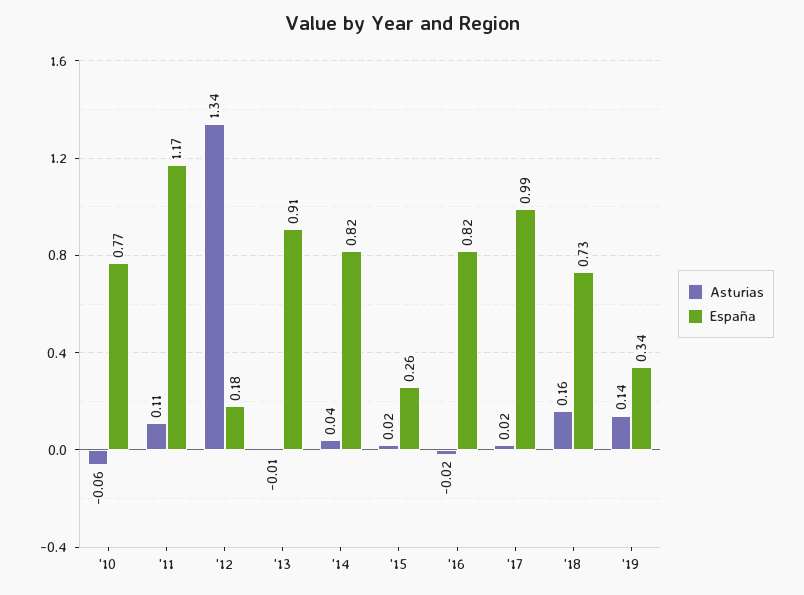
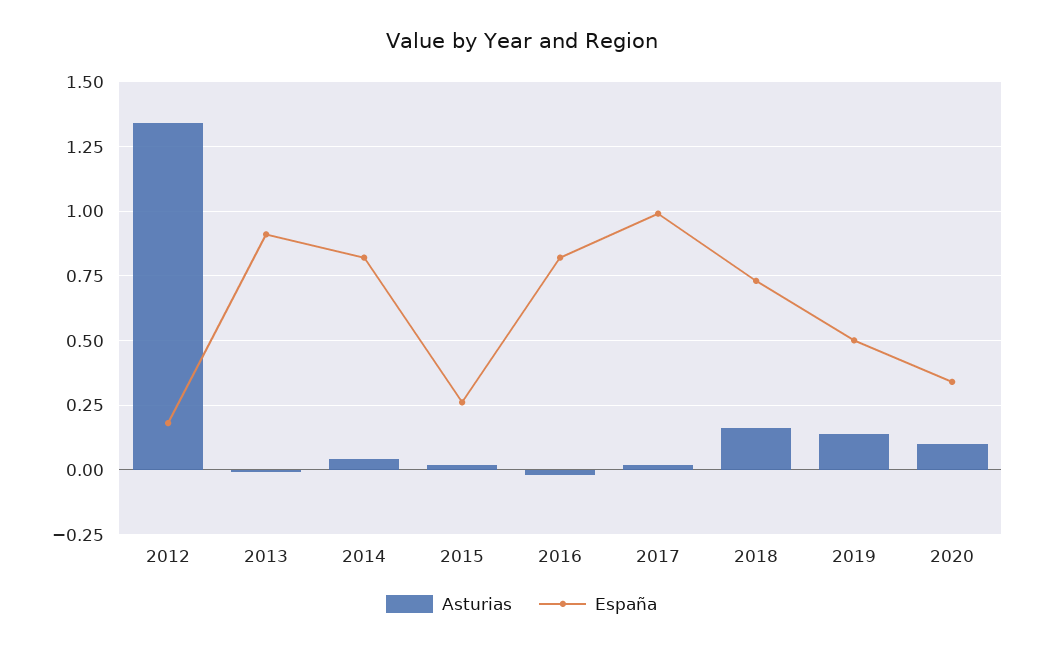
Asturias, '10: -0.06 -> none
España, '10: 0.77 -> none
Asturias, '11: 0.11 -> none
España, '11: 1.17 -> none
España, '19: 0.34 -> 0.5
Asturias, 2020: none -> 0.1
España, 2020: none -> 0.35

